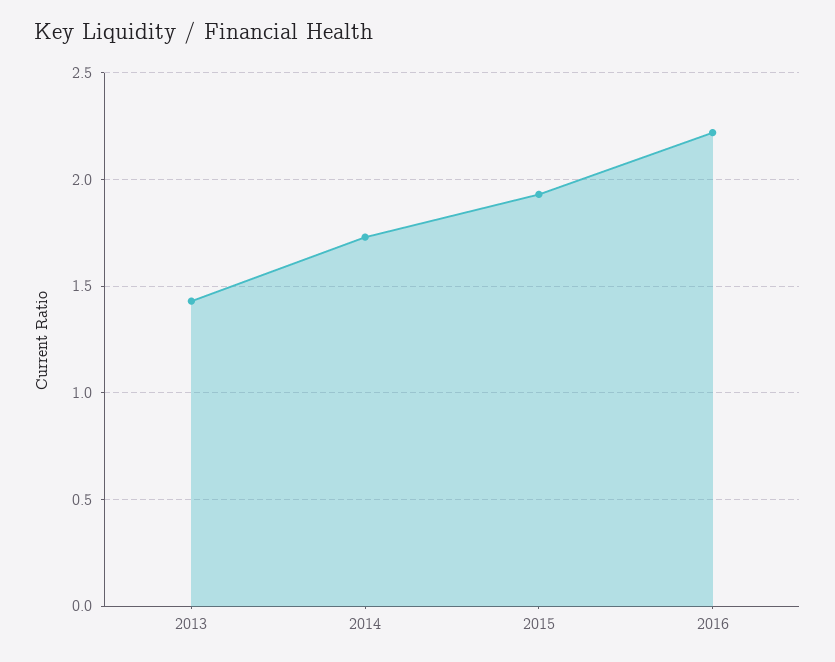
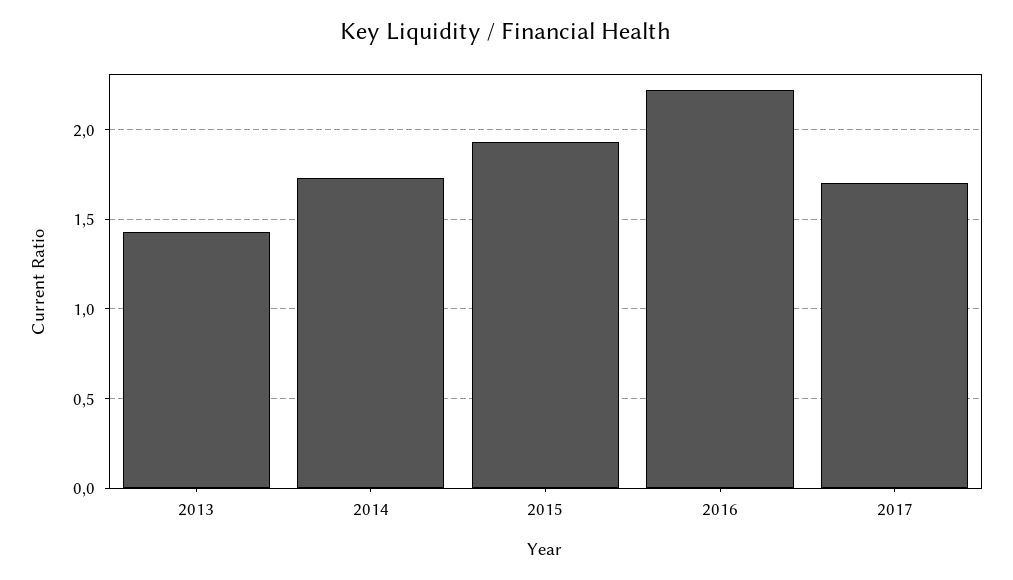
2017: none -> 1.7

